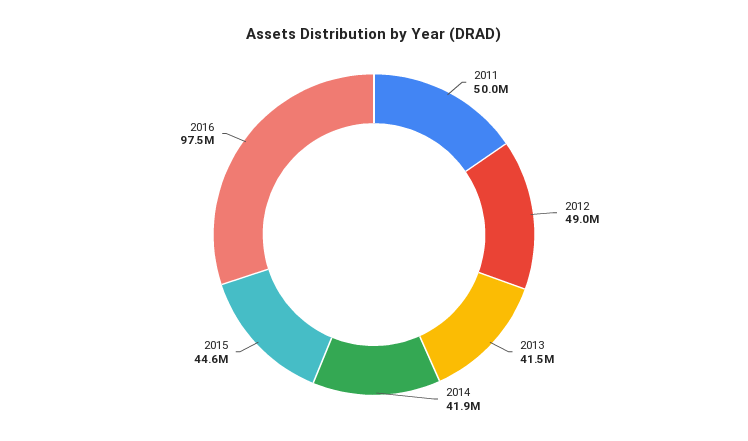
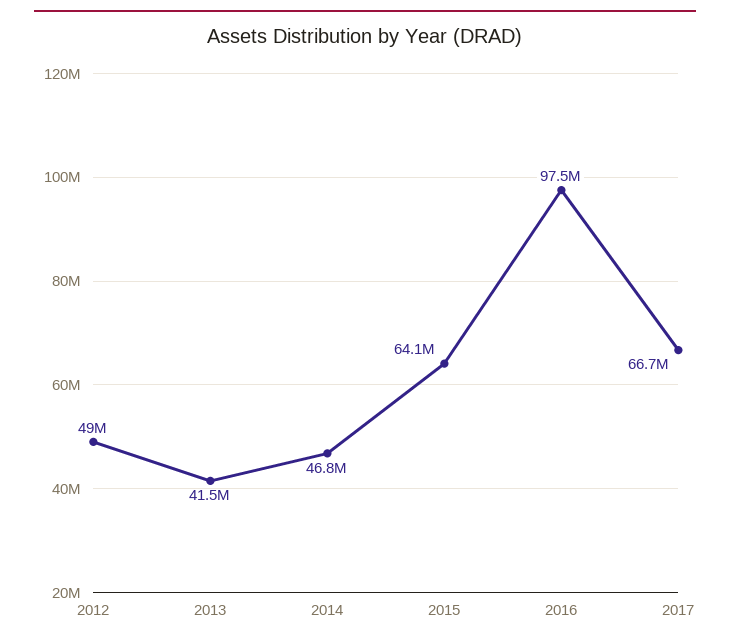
2011: 50000000 -> none
2014: 41900000 -> 46800000
2015: 44600000 -> 64100000
2017: none -> 66700000

